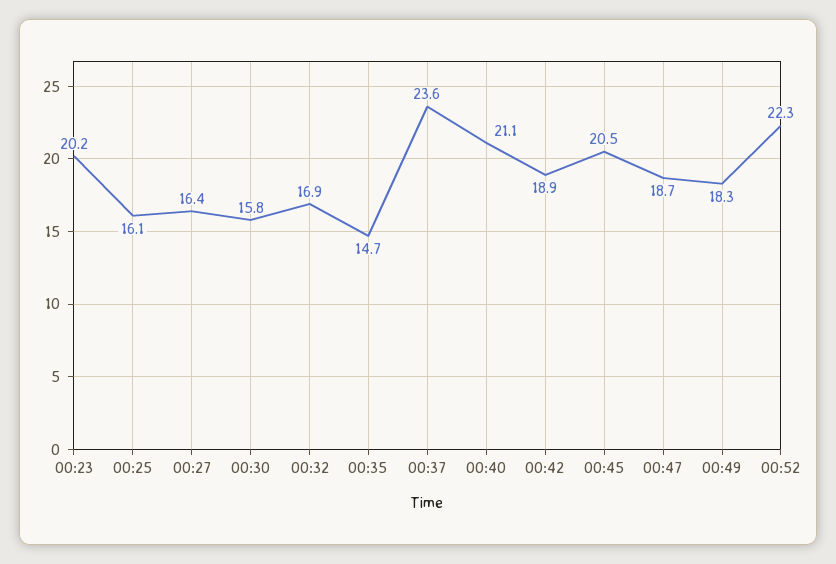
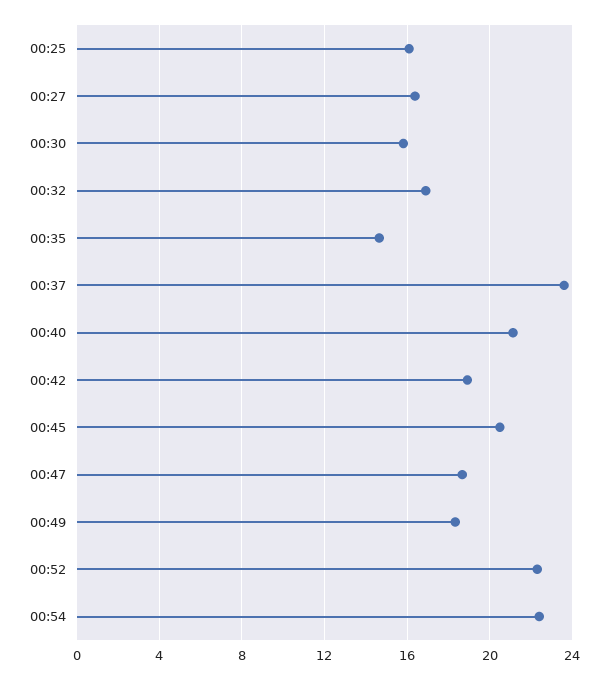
00:23: 20.2 -> none
00:54: none -> 22.5

